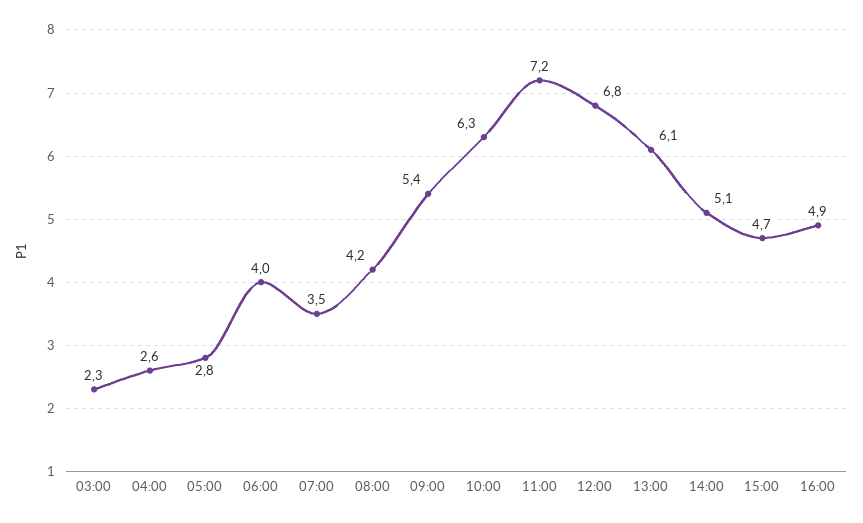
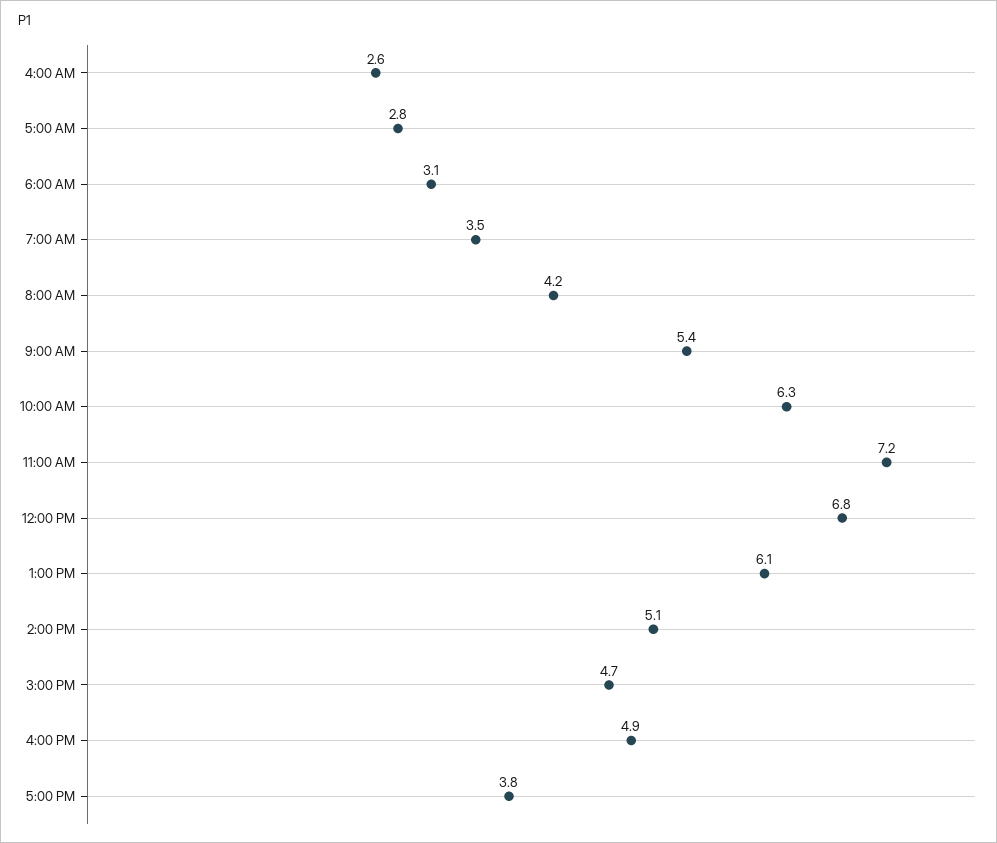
03:00: 2.3 -> none
06:00: 4 -> 3.1
5:00 PM: none -> 3.8

